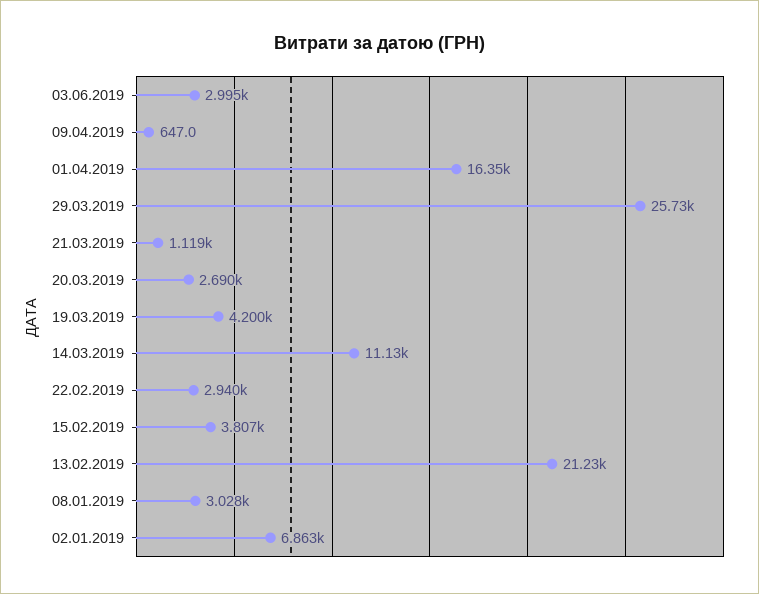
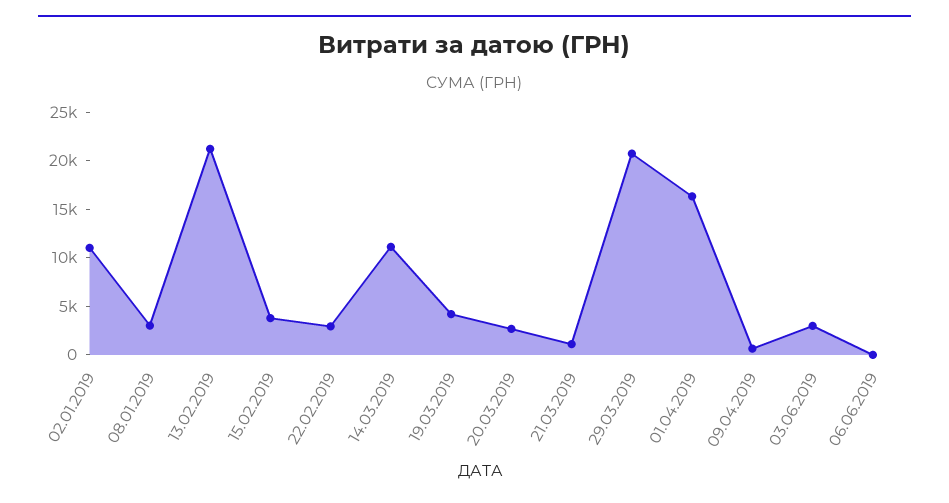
29.03.2019: 25730 -> 21000
02.01.2019: 6863 -> 11000
06.06.2019: none -> 0

